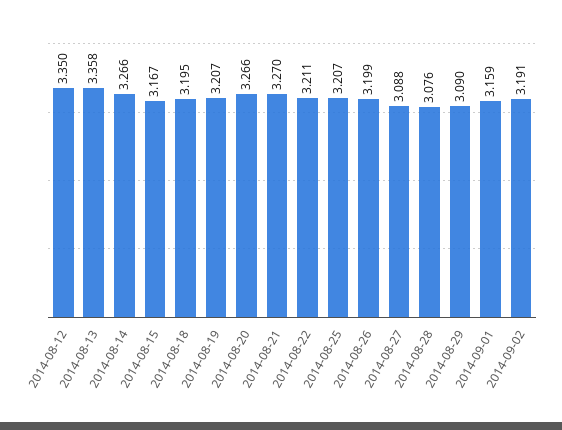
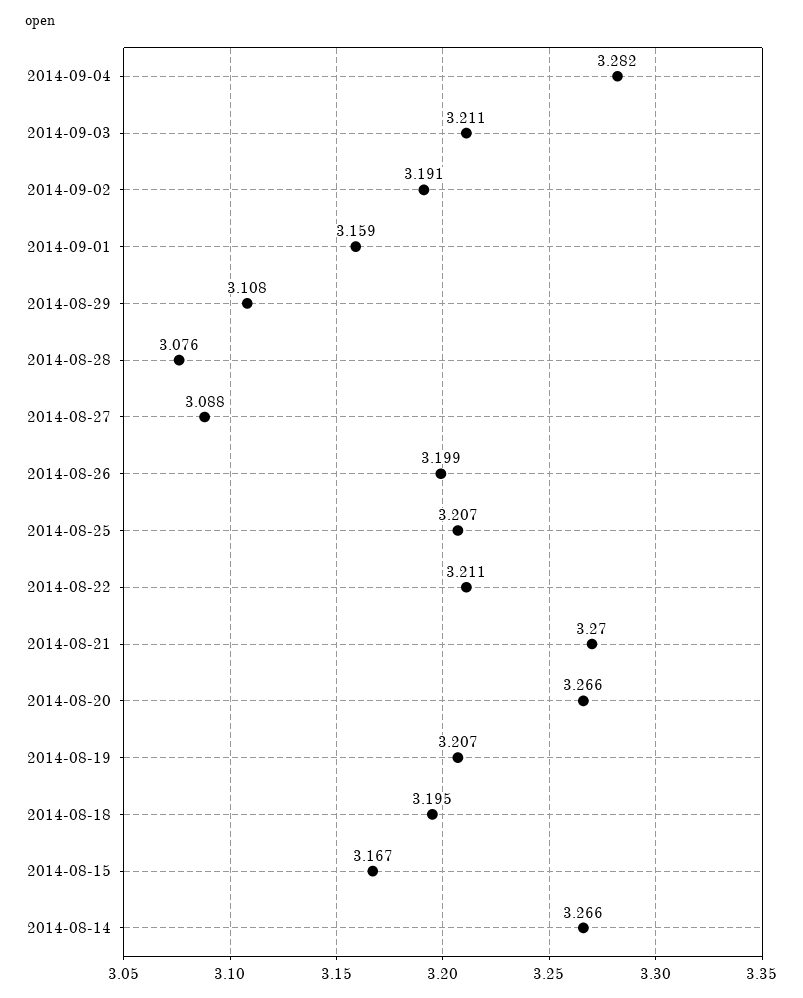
2014-08-12: 3.35 -> none
2014-08-13: 3.358 -> none
2014-08-29: 3.09 -> 3.108
2014-09-04: none -> 3.282
2014-09-03: none -> 3.211

